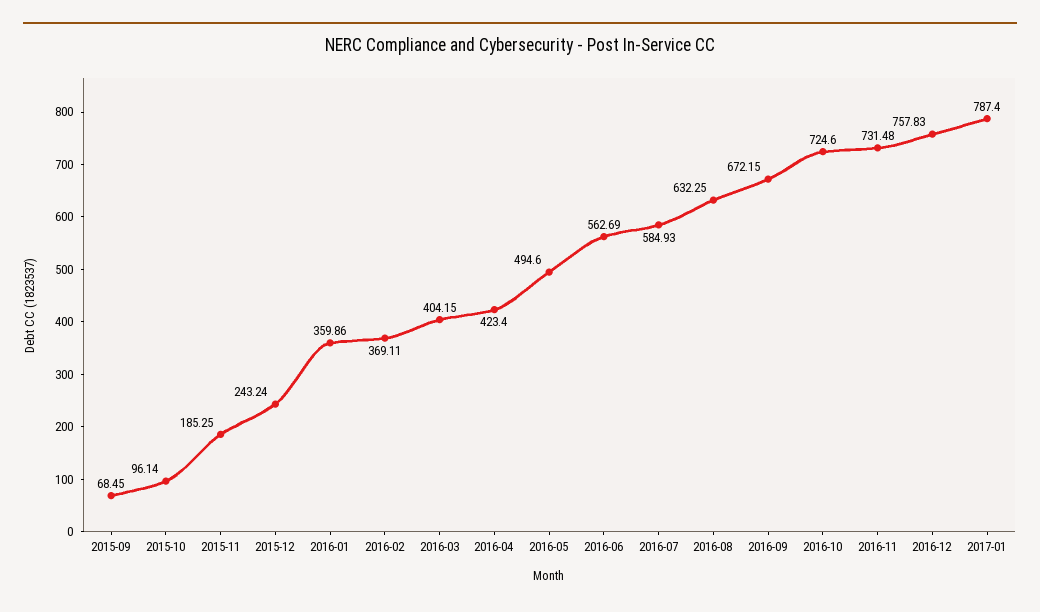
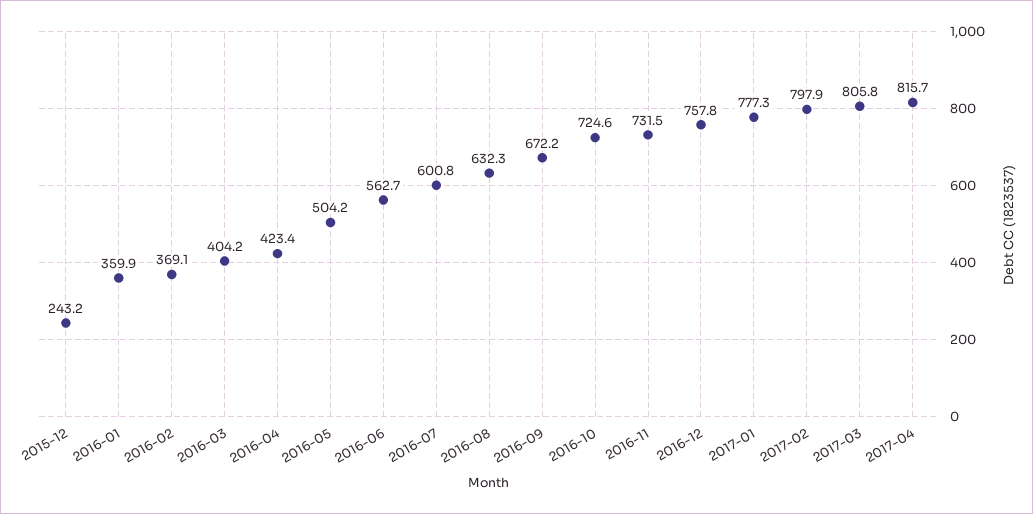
2015-09: 68.45 -> none
2015-10: 96.14 -> none
2015-11: 185.25 -> none
2016-05: 494.6 -> 504.2
2016-07: 584.93 -> 600.8
2017-01: 787.4 -> 777.3
2017-02: none -> 797.9
2017-03: none -> 805.8
2017-04: none -> 815.7

